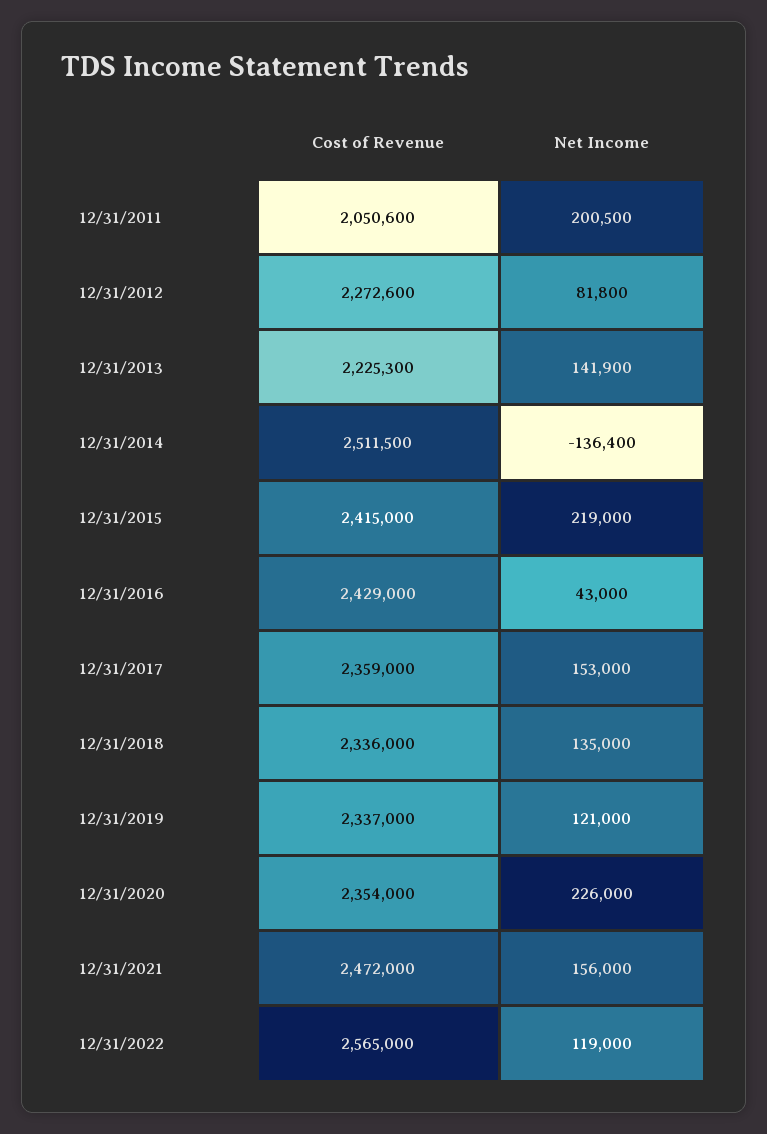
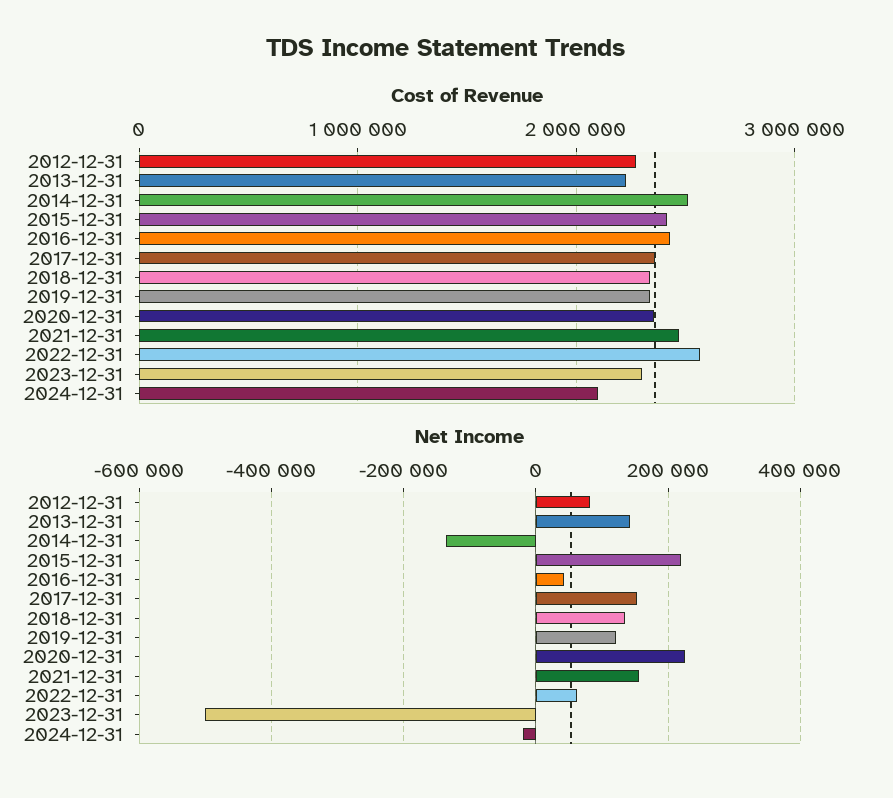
Cost of Revenue, 12/31/2011: 2050600 -> none
Net Income, 12/31/2011: 200500 -> none
Net Income, 12/31/2022: 119000 -> 60000
Cost of Revenue, 2023-12-31: none -> 2300000
Cost of Revenue, 2024-12-31: none -> 2100000
Net Income, 2023-12-31: none -> -500000
Net Income, 2024-12-31: none -> -20000

